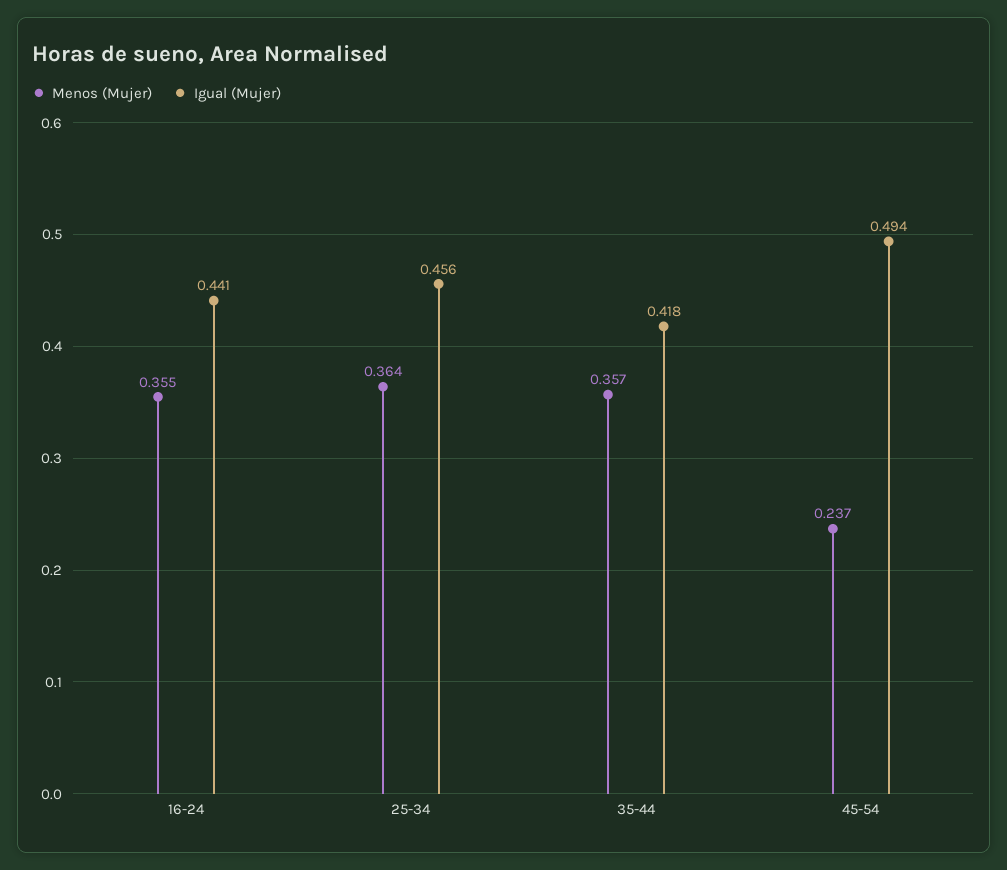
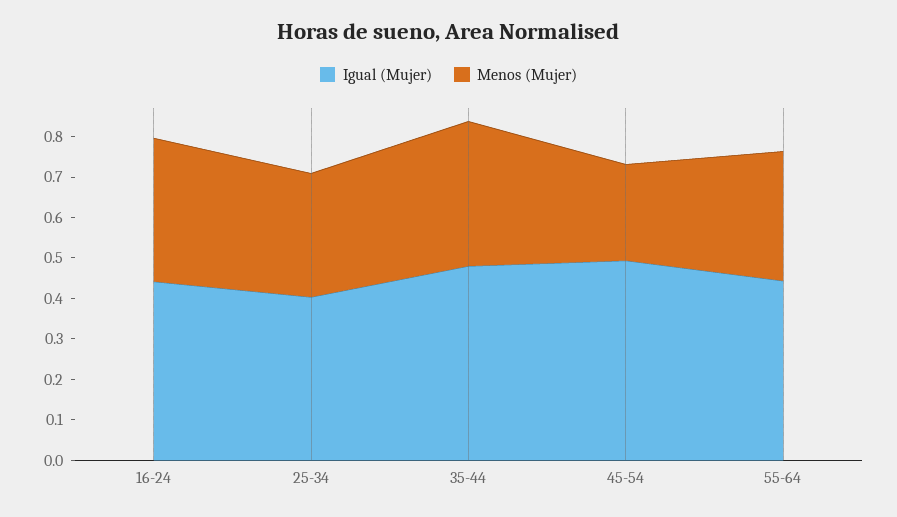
Menos (Mujer), 25-34: 0.364 -> 0.3
Igual (Mujer), 25-34: 0.456 -> 0.4
Igual (Mujer), 35-44: 0.418 -> 0.48
Igual (Mujer), 55-64: none -> 0.44
Menos (Mujer), 55-64: none -> 0.32

